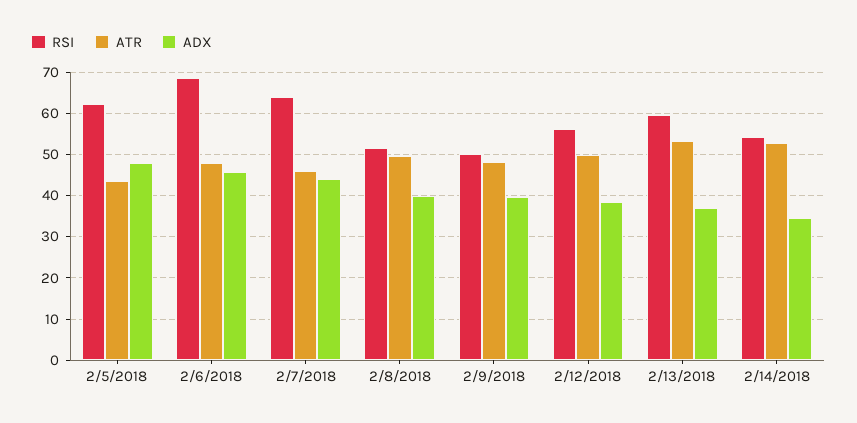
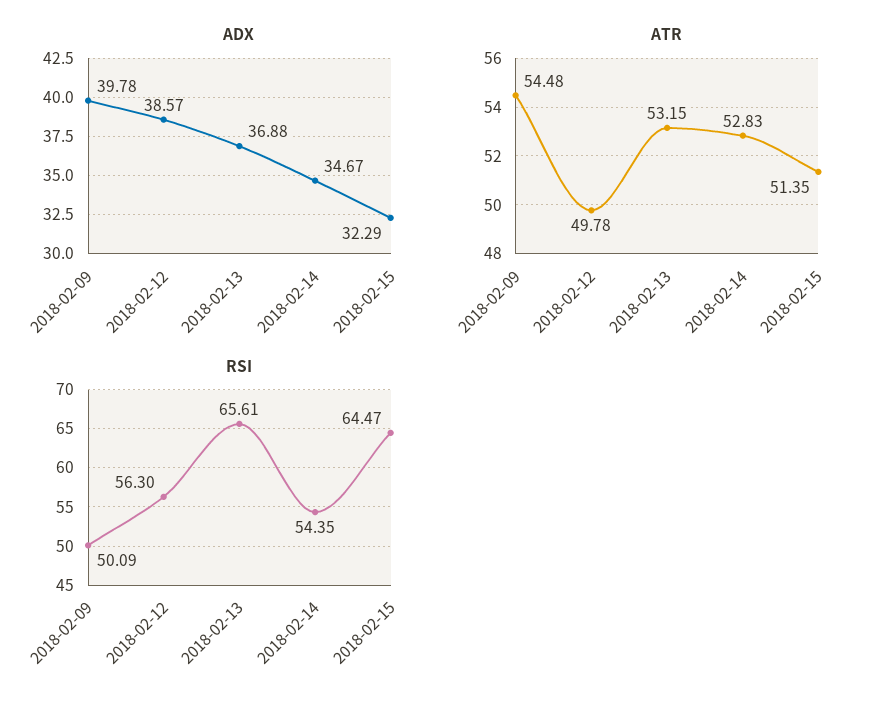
RSI, 2/5/2018: 62 -> none
ATR, 2/5/2018: 44 -> none
ADX, 2/5/2018: 48 -> none
RSI, 2/6/2018: 68 -> none
ATR, 2/6/2018: 48 -> none
ADX, 2/6/2018: 46 -> none
RSI, 2/7/2018: 64 -> none
ATR, 2/7/2018: 46 -> none
ADX, 2/7/2018: 44 -> none
RSI, 2/8/2018: 52 -> none
ATR, 2/8/2018: 50 -> none
ADX, 2/8/2018: 40 -> none
ATR, 2/9/2018: 48 -> 54.48
RSI, 2/13/2018: 60 -> 65.61
ADX, 2018-02-15: none -> 32.29
ATR, 2018-02-15: none -> 51.35
RSI, 2018-02-15: none -> 64.47

